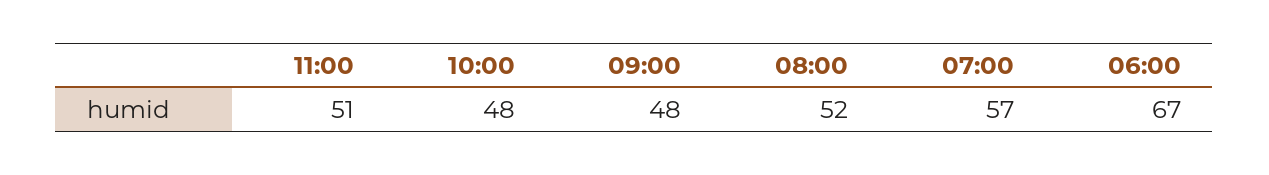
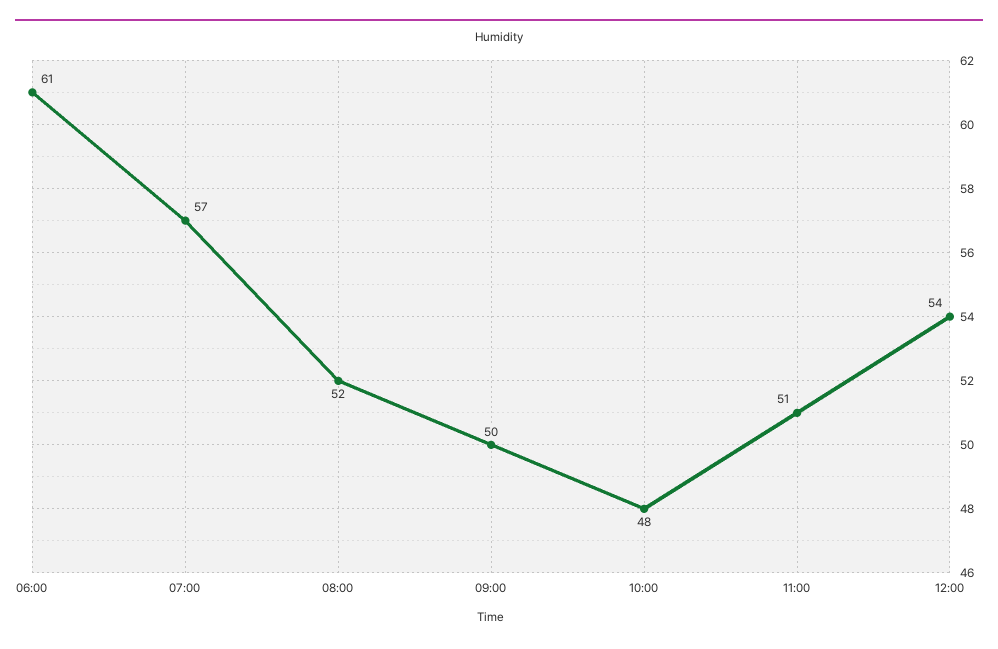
09:00: 48 -> 50
06:00: 67 -> 61
12:00: none -> 54

